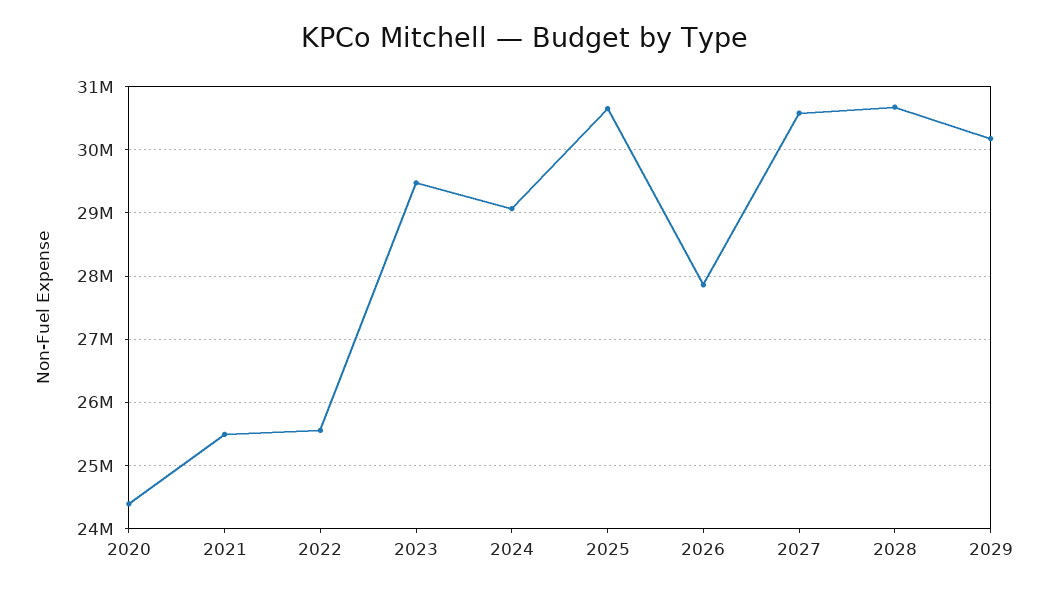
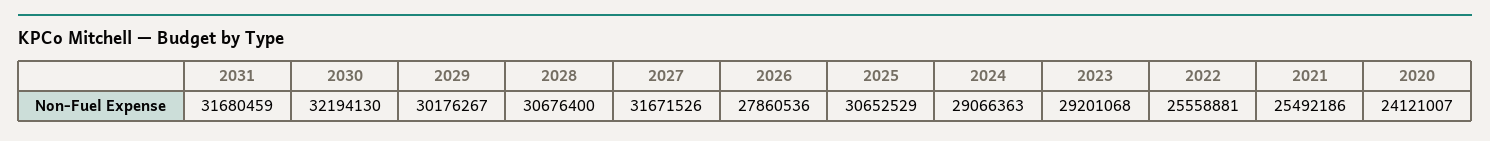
2020: 24400000 -> 24121007
2023: 29500000 -> 29201068
2027: 30600000 -> 31671526
2031: none -> 31680459
2030: none -> 32194130

